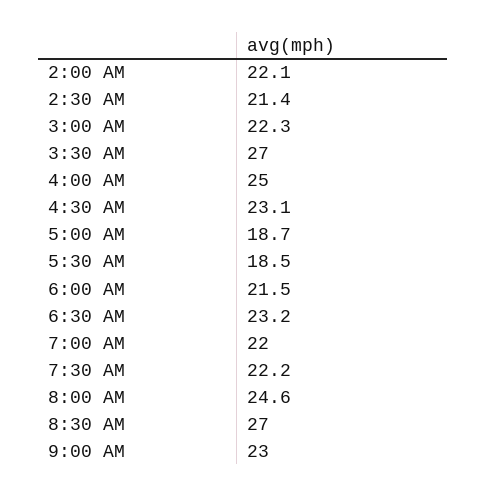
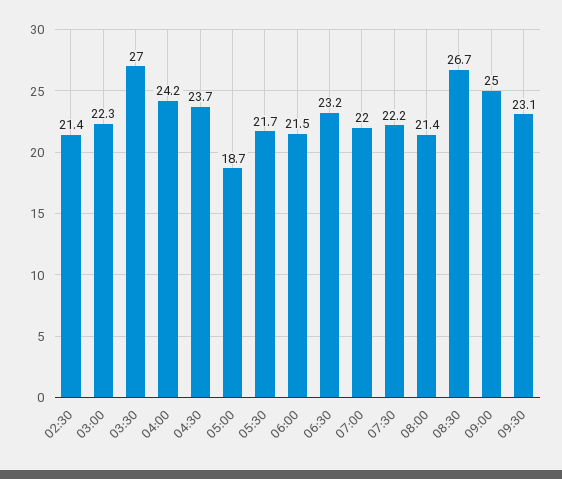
2:00 AM: 22.1 -> none
4:00 AM: 25 -> 24.2
4:30 AM: 23.1 -> 23.7
5:30 AM: 18.5 -> 21.7
8:00 AM: 24.6 -> 21.4
8:30 AM: 27 -> 26.7
9:00 AM: 23 -> 25
09:30: none -> 23.1

